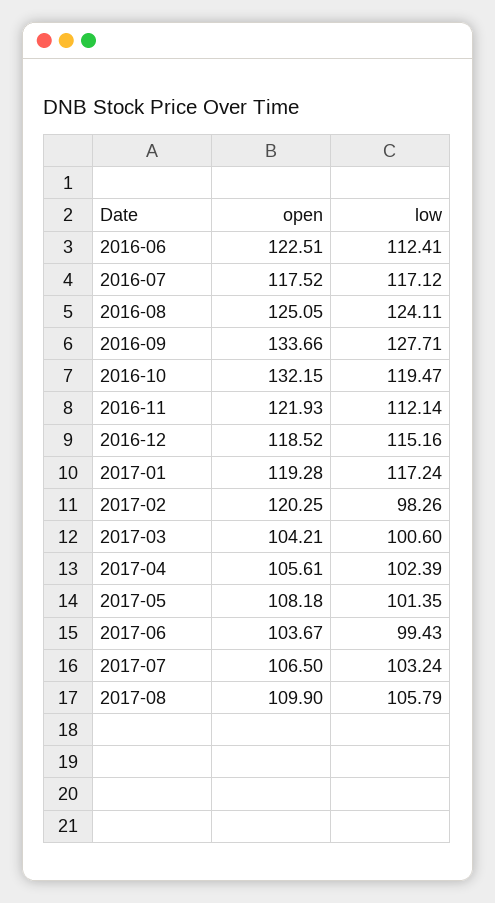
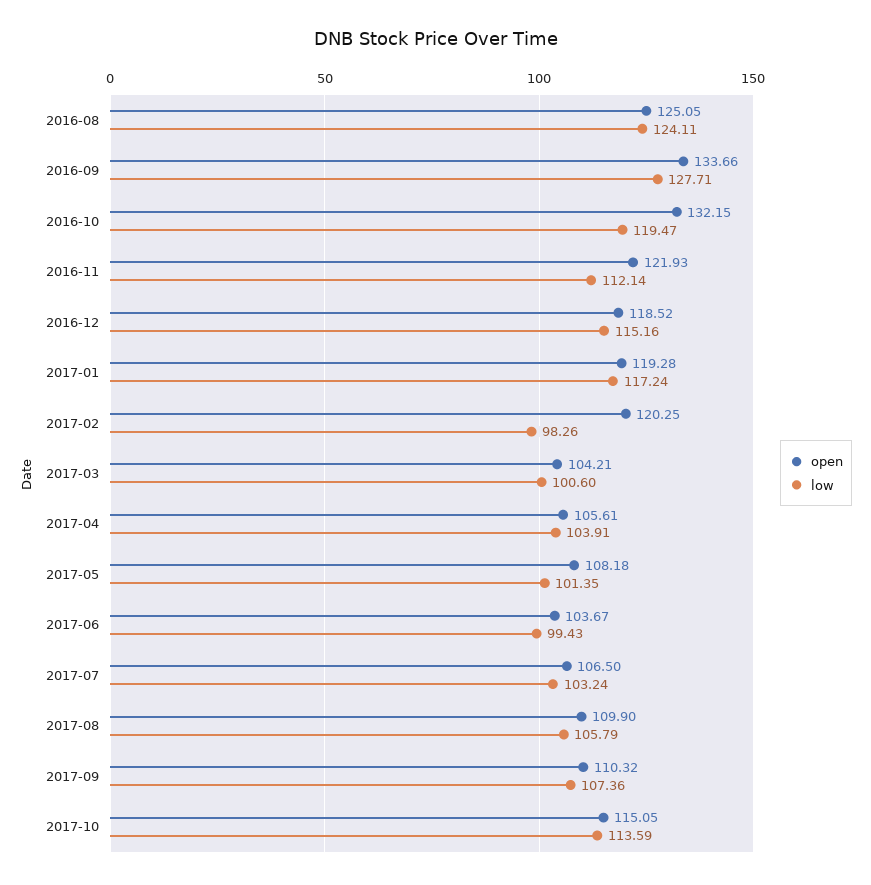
open, 2016-06: 122.51 -> none
low, 2016-06: 112.41 -> none
open, 2016-07: 117.52 -> none
low, 2016-07: 117.12 -> none
low, 2017-04: 102.39 -> 103.91
open, 2017-09: none -> 110.32
low, 2017-09: none -> 107.36
open, 2017-10: none -> 115.05
low, 2017-10: none -> 113.59

